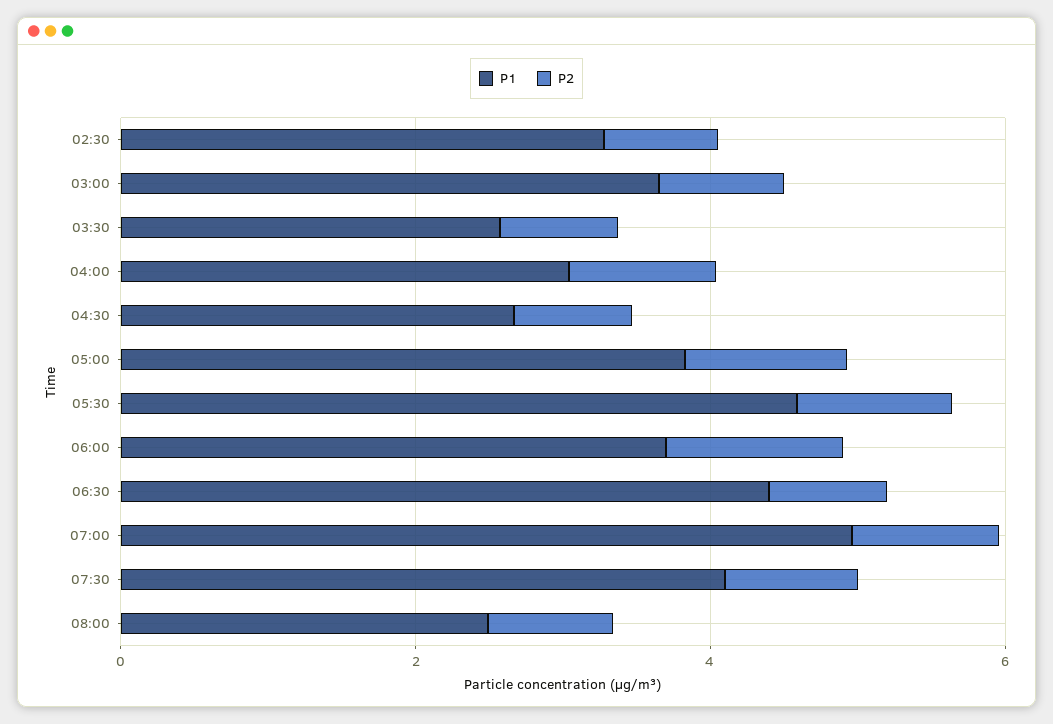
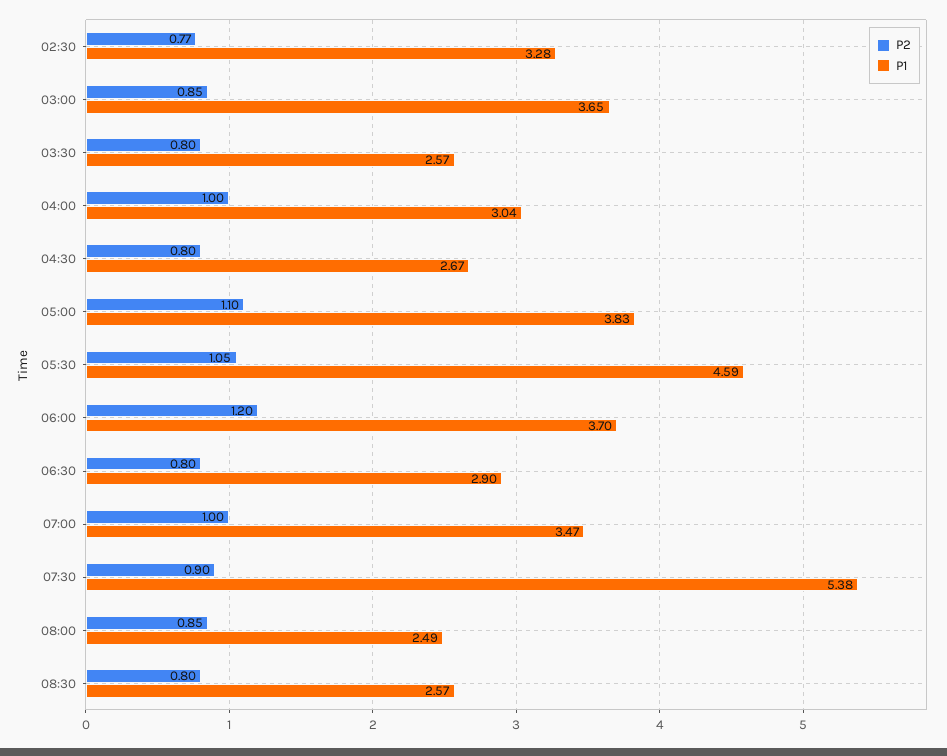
P1, 06:30: 4.5 -> 2.9
P1, 07:00: 5 -> 3.47
P1, 07:30: 4 -> 5.38
P2, 08:30: none -> 0.8
P1, 08:30: none -> 2.57

